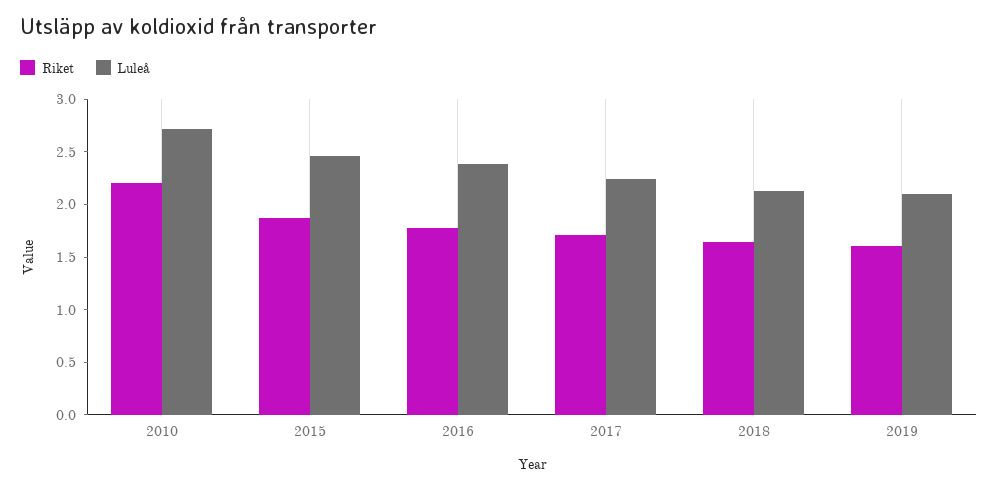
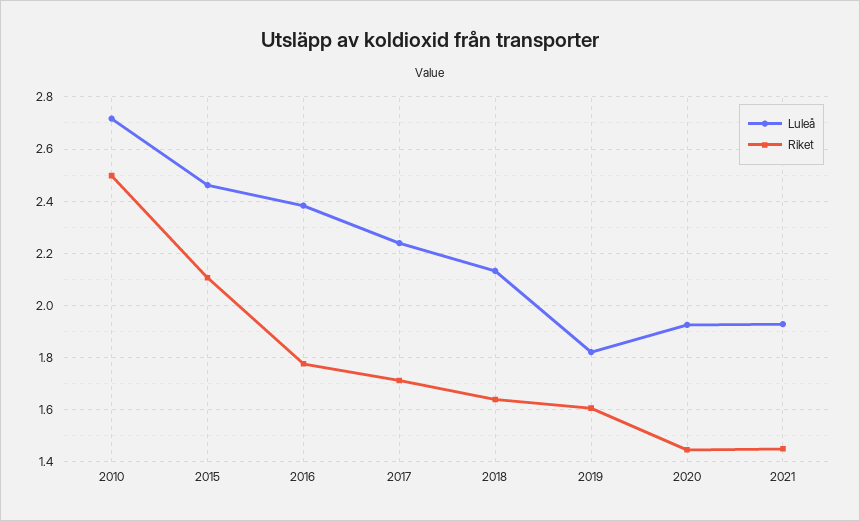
Riket, 2010: 2.2 -> 2.5
Riket, 2015: 1.9 -> 2.1
Luleå, 2019: 2.1 -> 1.825
Luleå, 2020: none -> 1.925
Riket, 2020: none -> 1.45
Luleå, 2021: none -> 1.925
Riket, 2021: none -> 1.45

